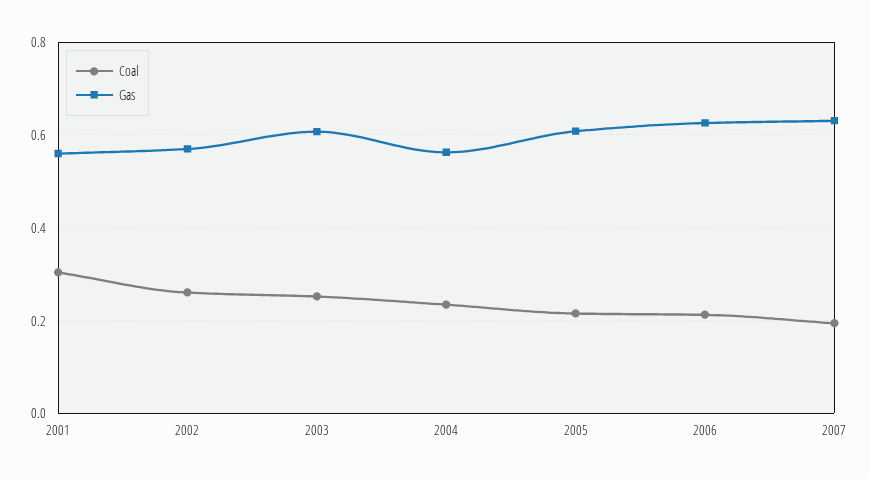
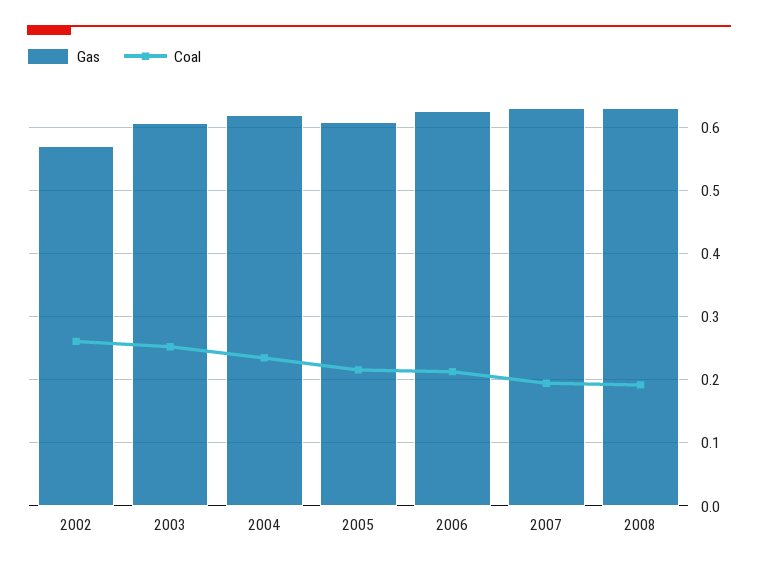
Coal, 2001: 0.3 -> none
Gas, 2001: 0.56 -> none
Gas, 2004: 0.56 -> 0.62
Gas, 2008: none -> 0.63
Coal, 2008: none -> 0.19

